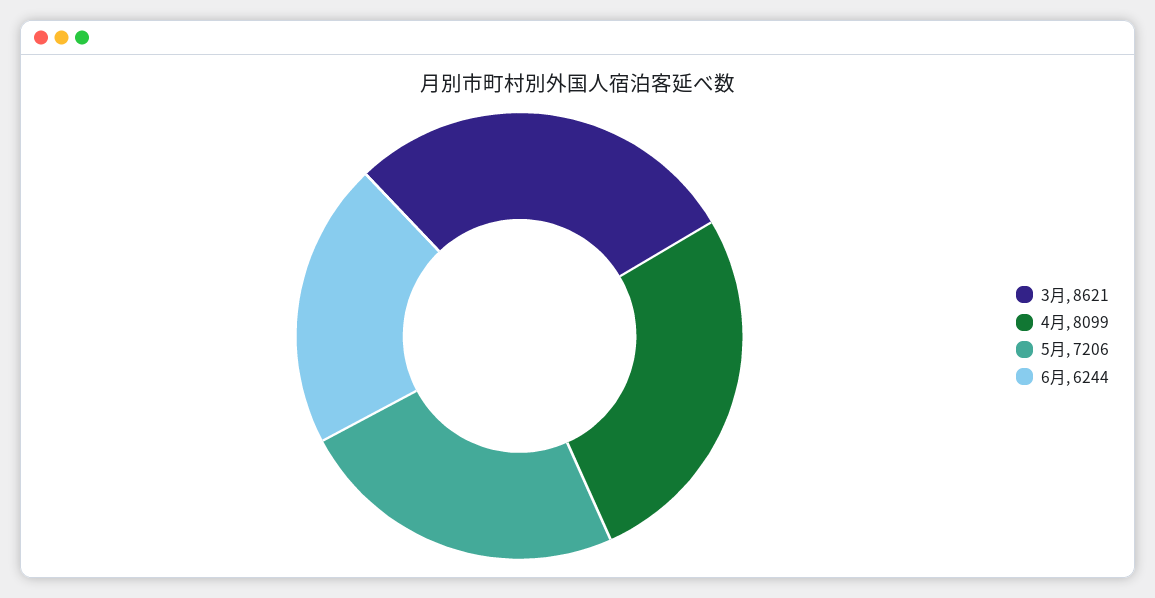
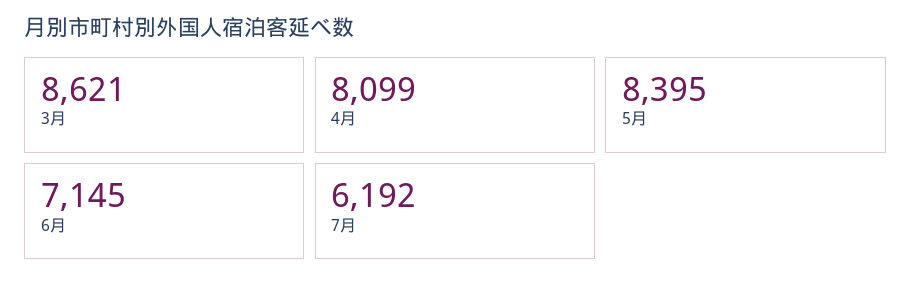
5月: 7206 -> 8395
6月: 6244 -> 7145
7月: none -> 6192

